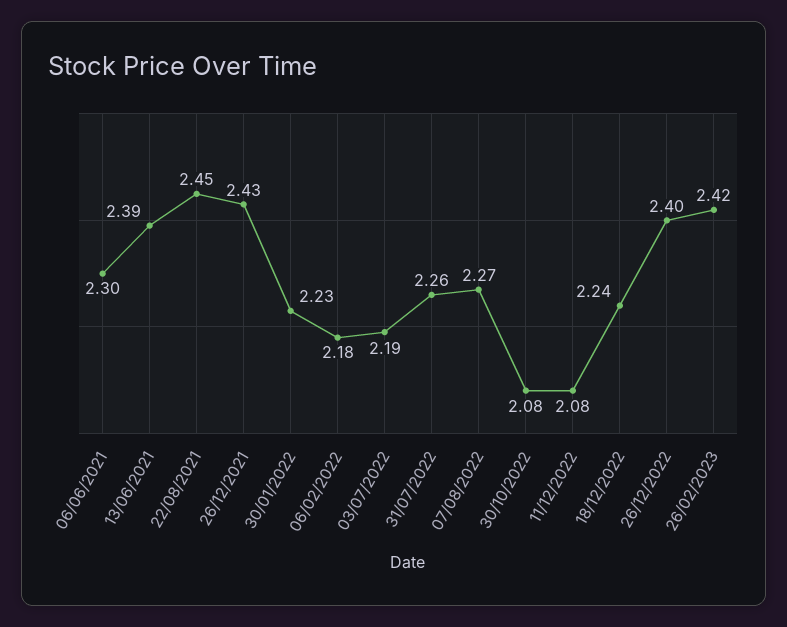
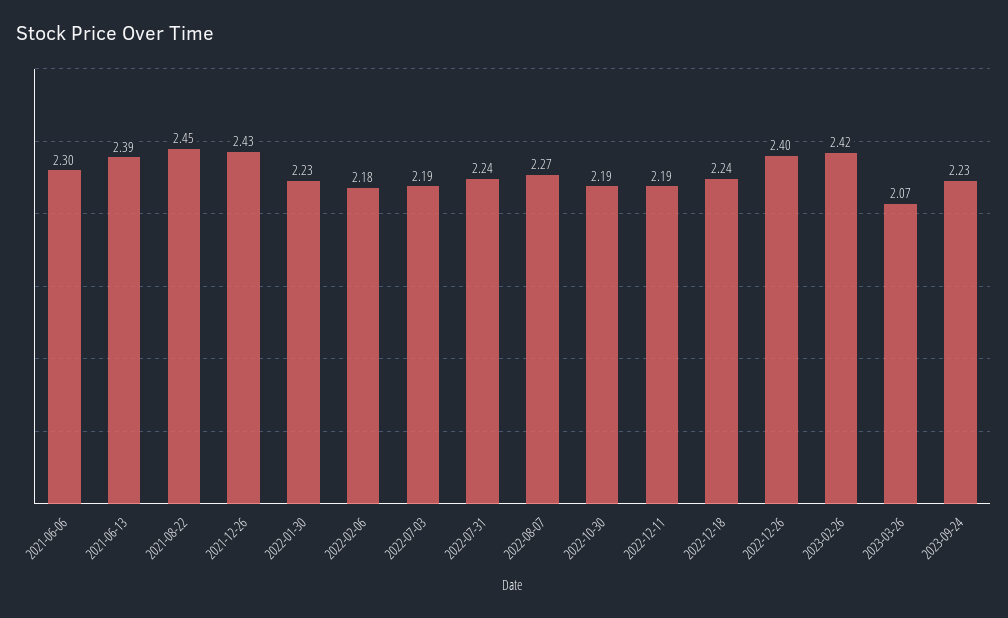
31/07/2022: 2.26 -> 2.24
30/10/2022: 2.08 -> 2.19
11/12/2022: 2.08 -> 2.19
2023-03-26: none -> 2.07
2023-09-24: none -> 2.23

